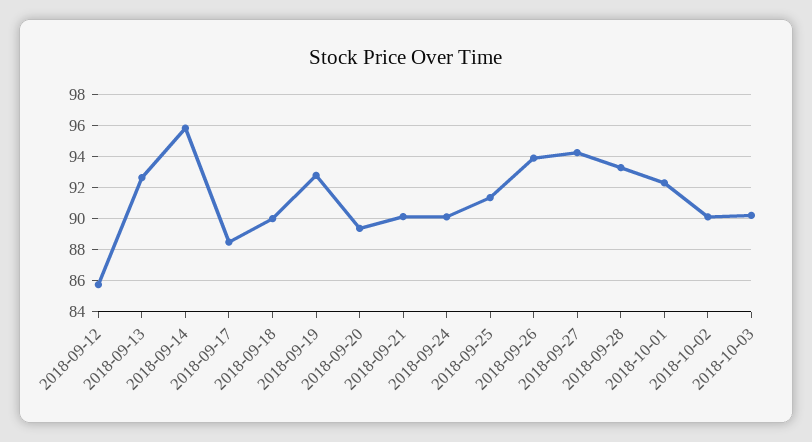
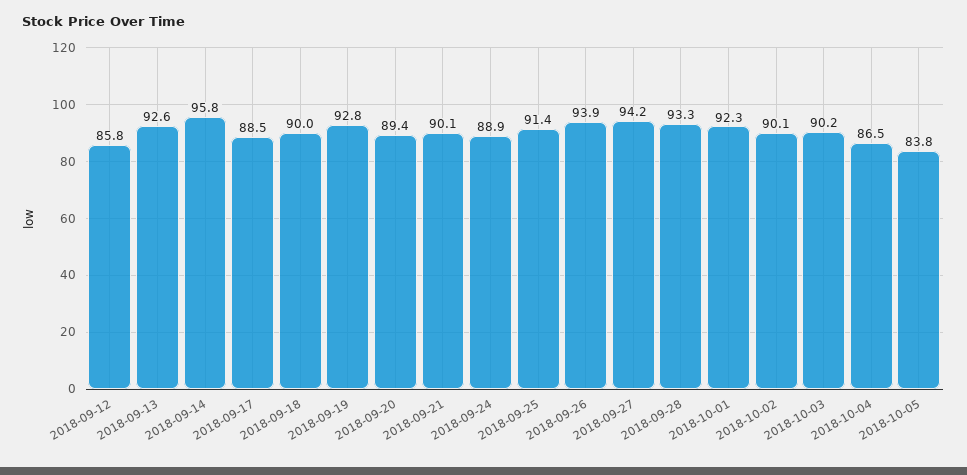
2018-09-24: 90 -> 88.9
2018-10-04: none -> 86.5
2018-10-05: none -> 83.8

